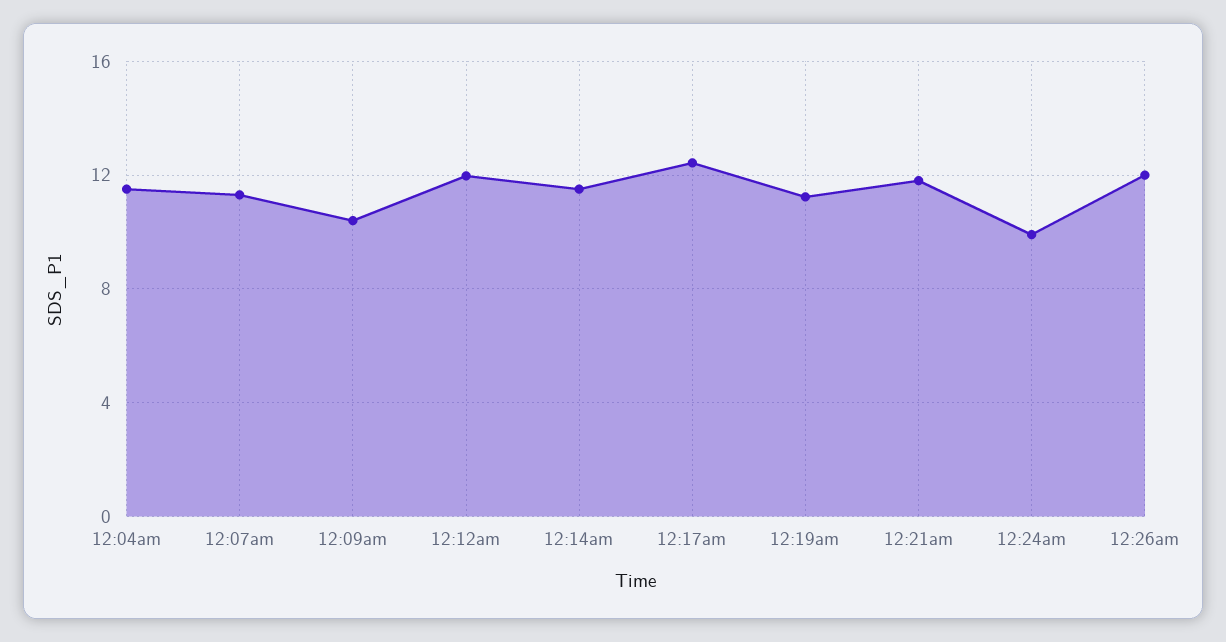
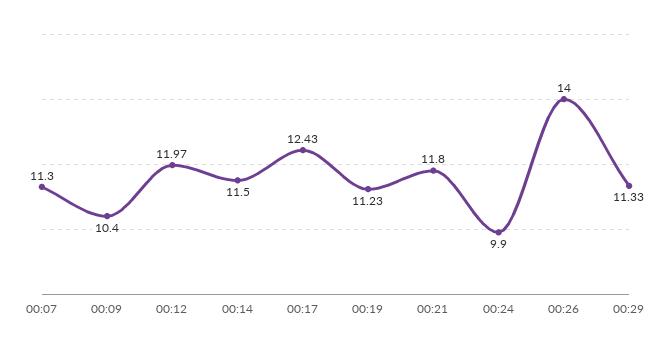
12:04am: 11.5 -> none
12:26am: 12 -> 14
00:29: none -> 11.33

